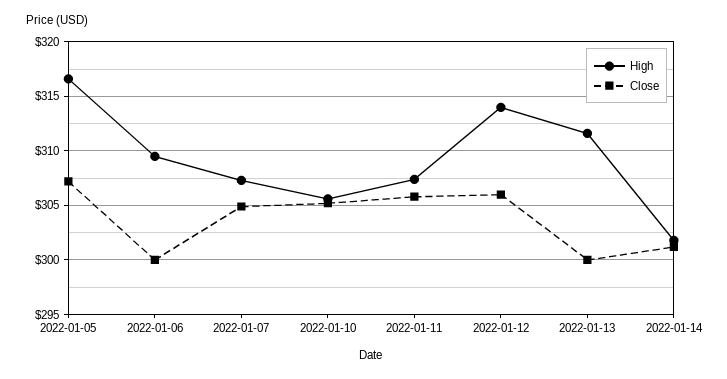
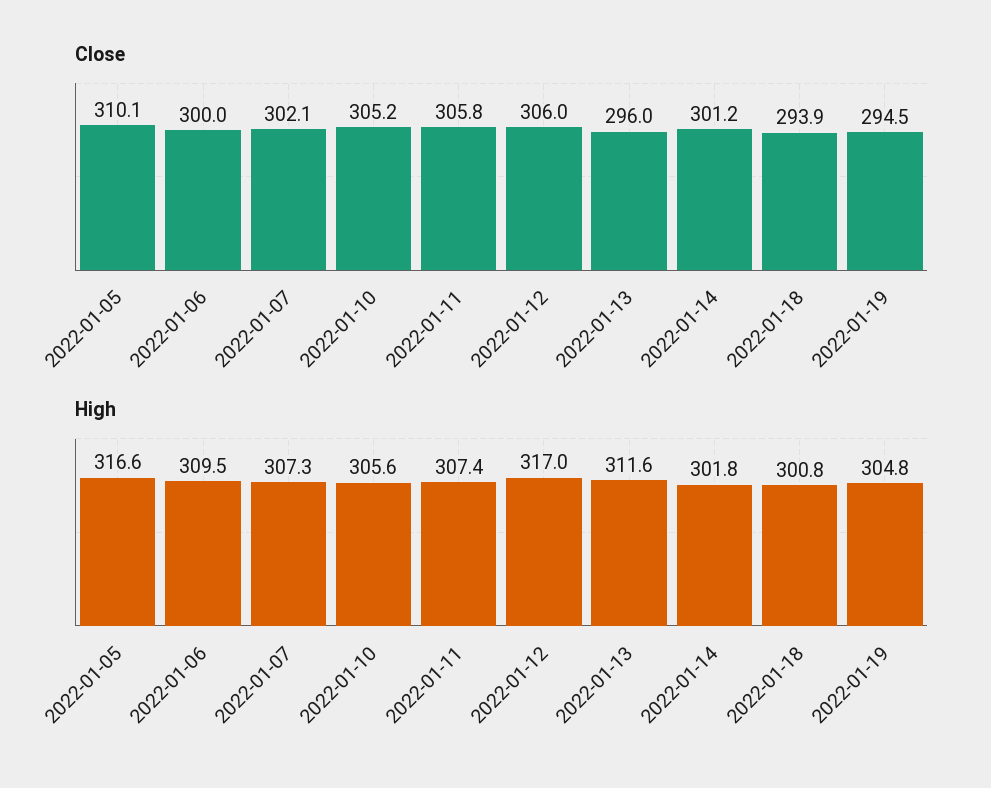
Close, 2022-01-05: 307 -> 310.1
Close, 2022-01-07: 305 -> 302.1
High, 2022-01-12: 314 -> 317
Close, 2022-01-13: 300 -> 296
Close, 2022-01-18: none -> 293.9
Close, 2022-01-19: none -> 294.5
High, 2022-01-18: none -> 300.8
High, 2022-01-19: none -> 304.8

